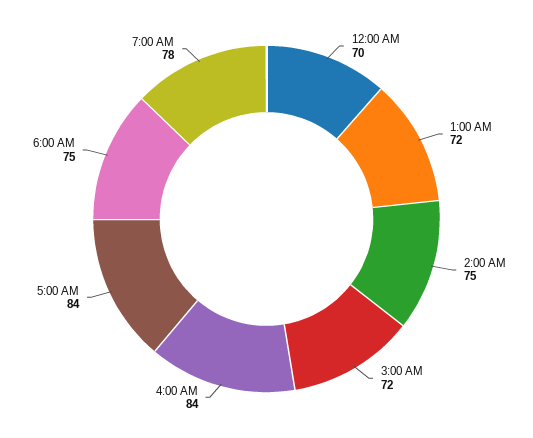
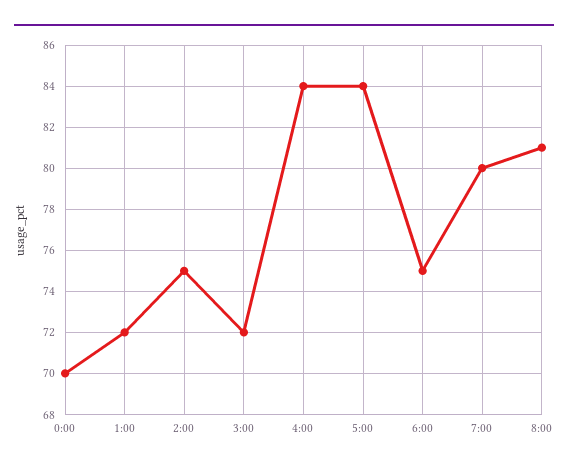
7:00 AM: 78 -> 80
8:00: none -> 81

